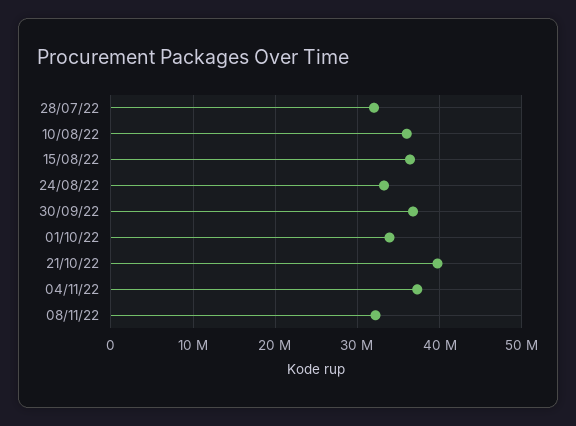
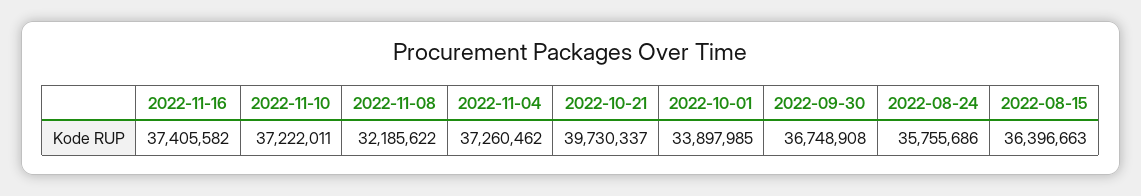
28/07/22: 32000000 -> none
10/08/22: 36000000 -> none
24/08/22: 33000000 -> 35755686
2022-11-16: none -> 37405582
2022-11-10: none -> 37222011

